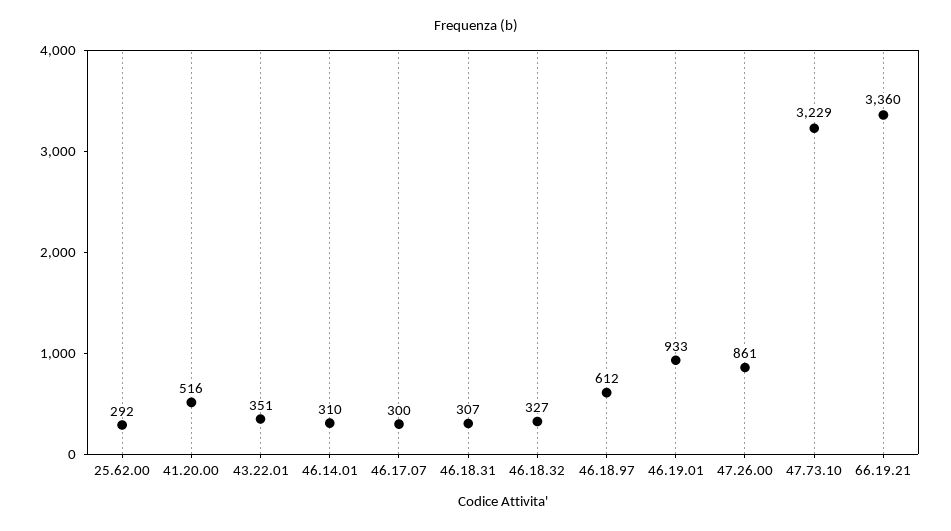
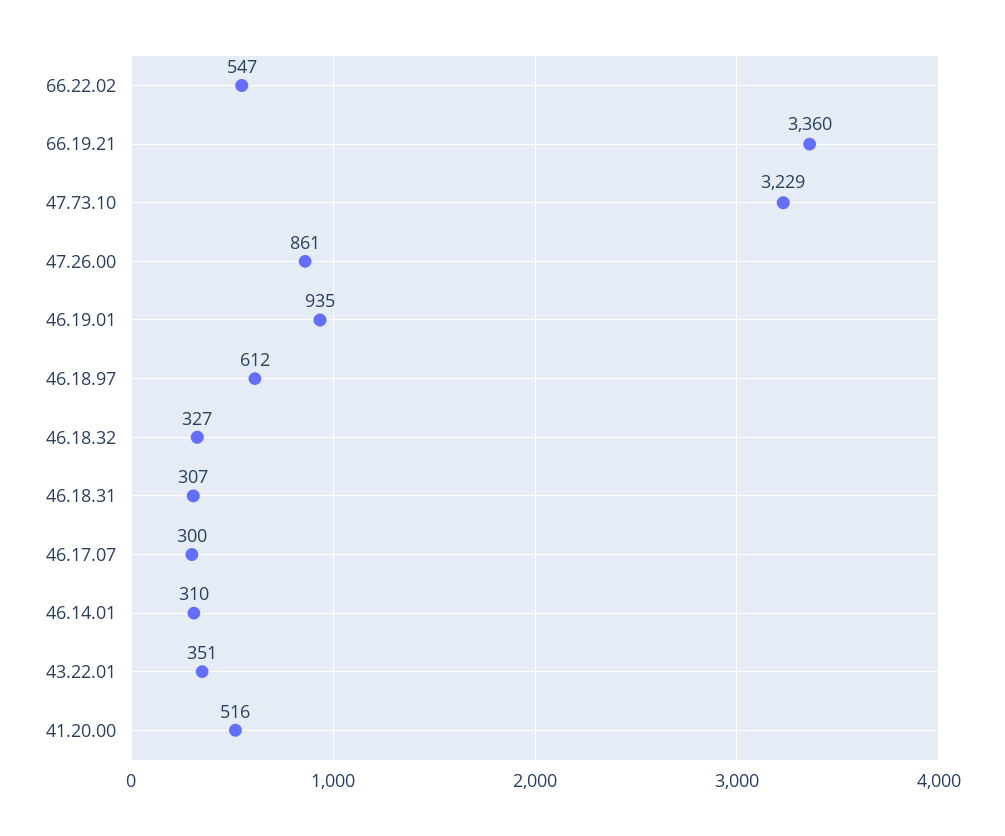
25.62.00: 292 -> none
46.19.01: 933 -> 935
66.22.02: none -> 547

